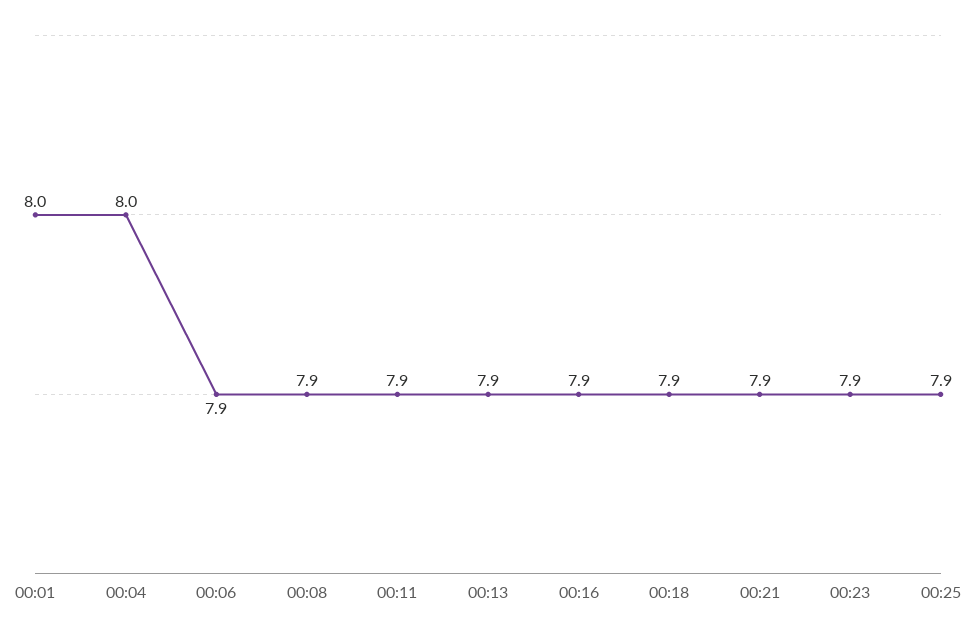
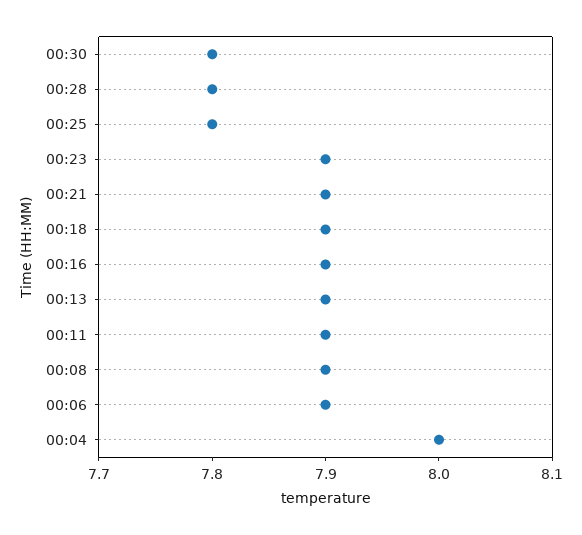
00:01: 8 -> none
00:25: 7.9 -> 7.8
00:30: none -> 7.8
00:28: none -> 7.8

